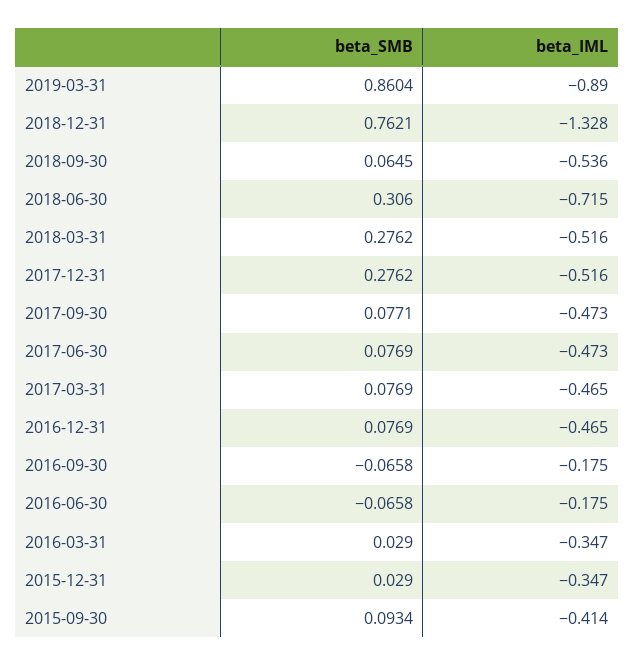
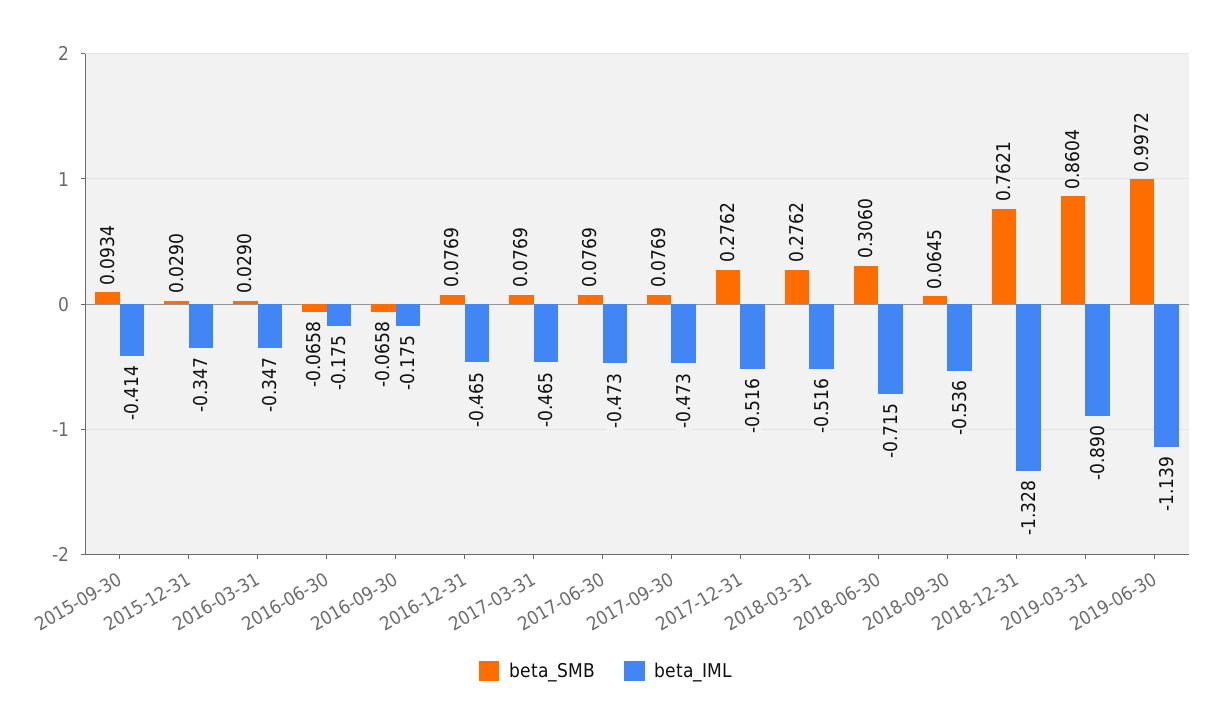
beta_SMB, 2017-09-30: 0.0771 -> 0.0769
beta_SMB, 2019-06-30: none -> 0.9972
beta_IML, 2019-06-30: none -> -1.139

